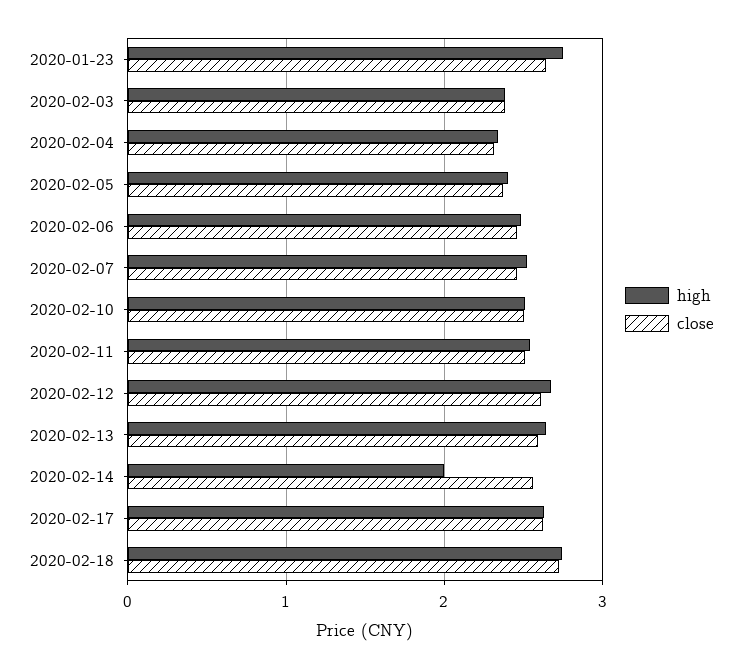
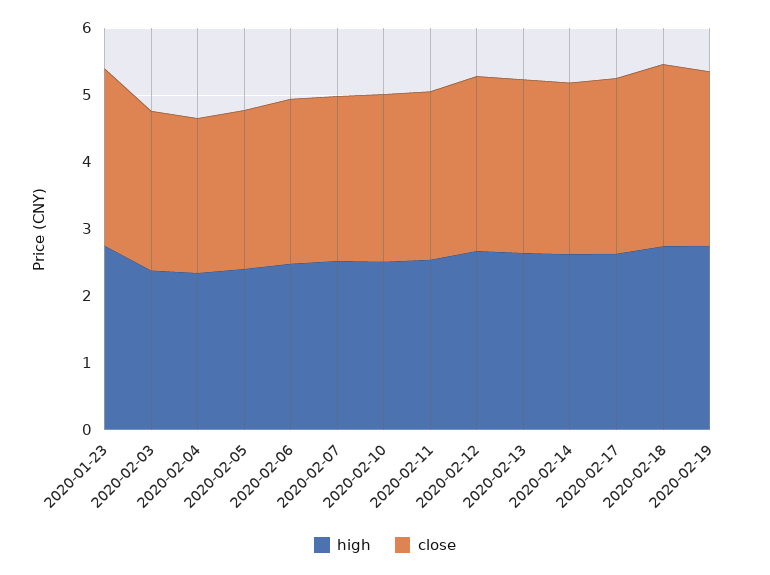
high, 2020-02-14: 2 -> 2.6
high, 2020-02-19: none -> 2.8
close, 2020-02-19: none -> 2.6

